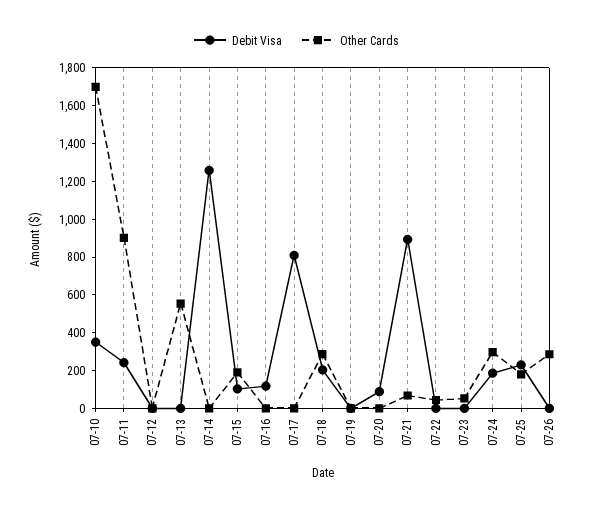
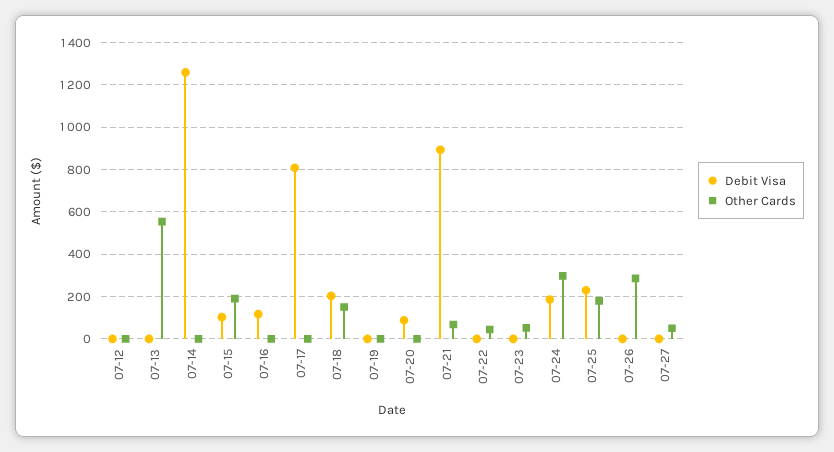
Debit Visa, 07-10: 350 -> none
Other Cards, 07-10: 1700 -> none
Debit Visa, 07-11: 250 -> none
Other Cards, 07-11: 900 -> none
Other Cards, 07-18: 300 -> 150
Debit Visa, 07-27: none -> 0
Other Cards, 07-27: none -> 50

